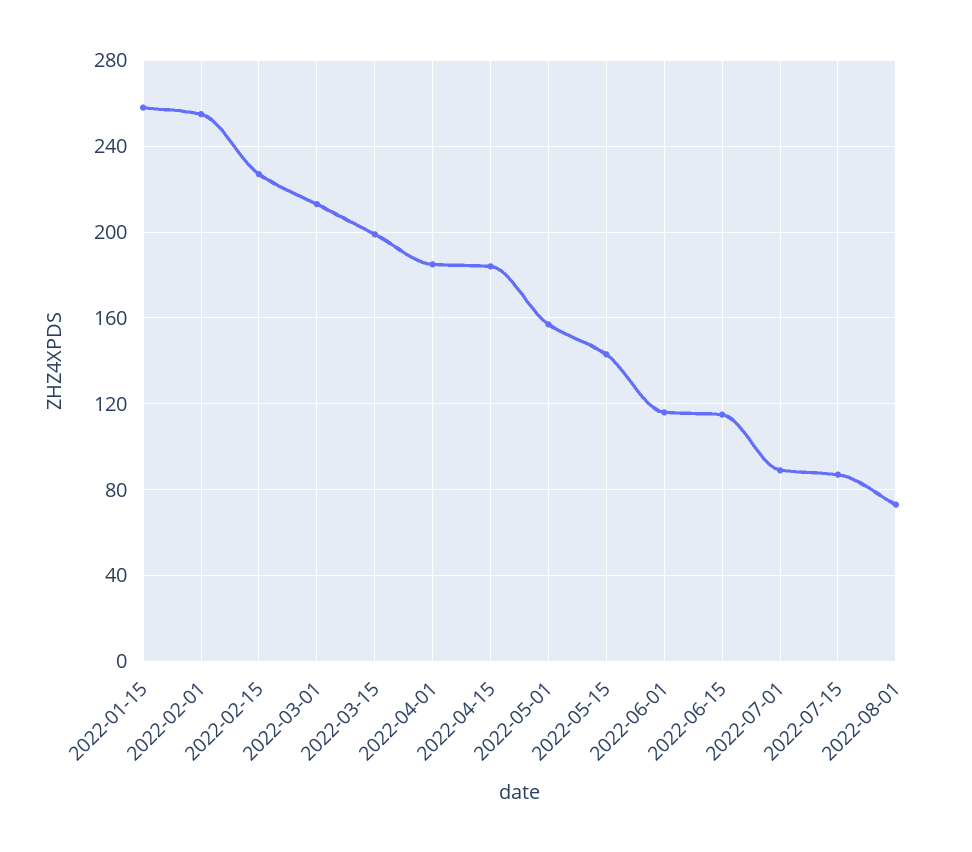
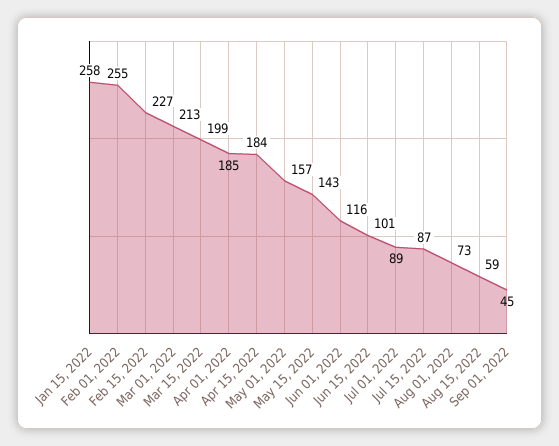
2022-06-15: 115 -> 101
Aug 15, 2022: none -> 59
Sep 01, 2022: none -> 45

